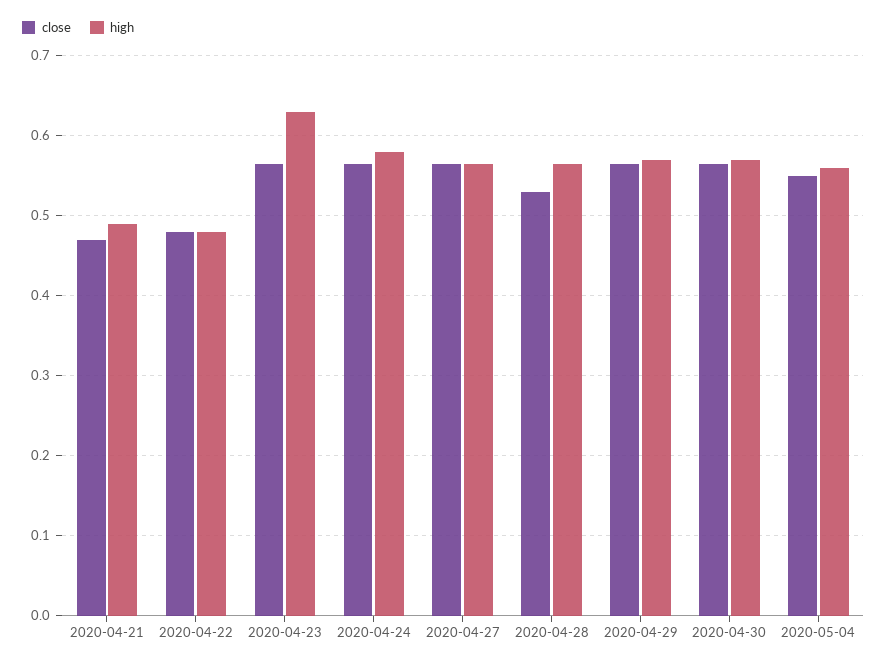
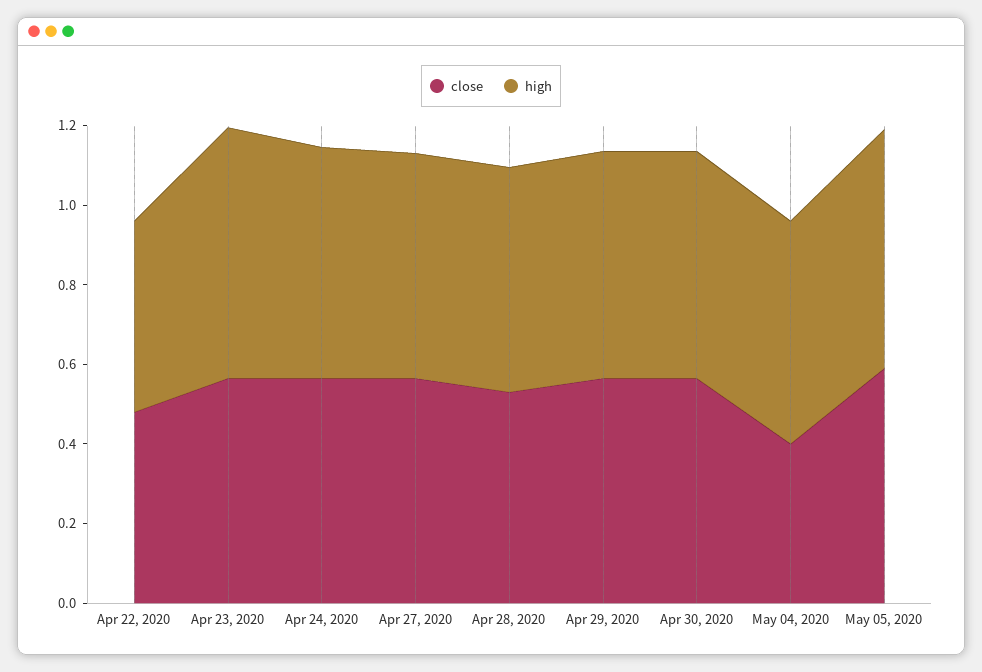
close, 2020-04-21: 0.47 -> none
high, 2020-04-21: 0.49 -> none
close, 2020-05-04: 0.55 -> 0.4
close, May 05, 2020: none -> 0.6
high, May 05, 2020: none -> 0.6

